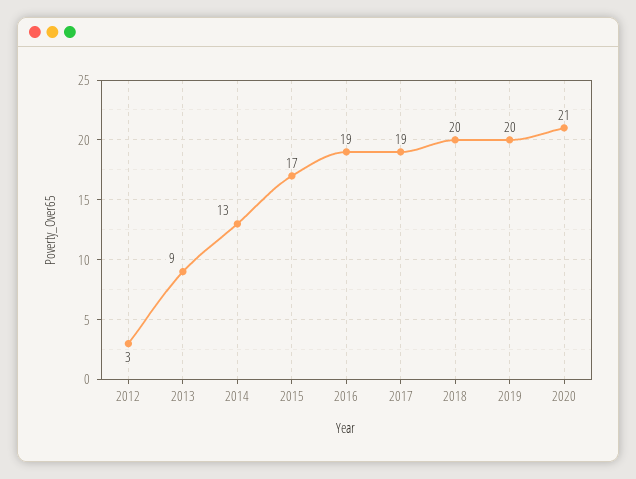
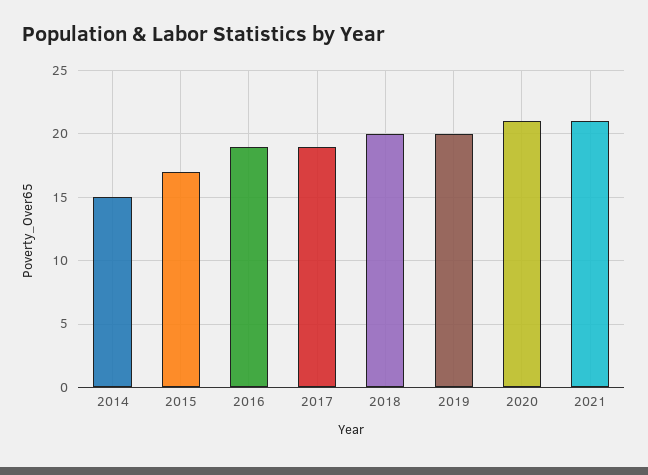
2012: 3 -> none
2013: 9 -> none
2014: 13 -> 15
2021: none -> 21

